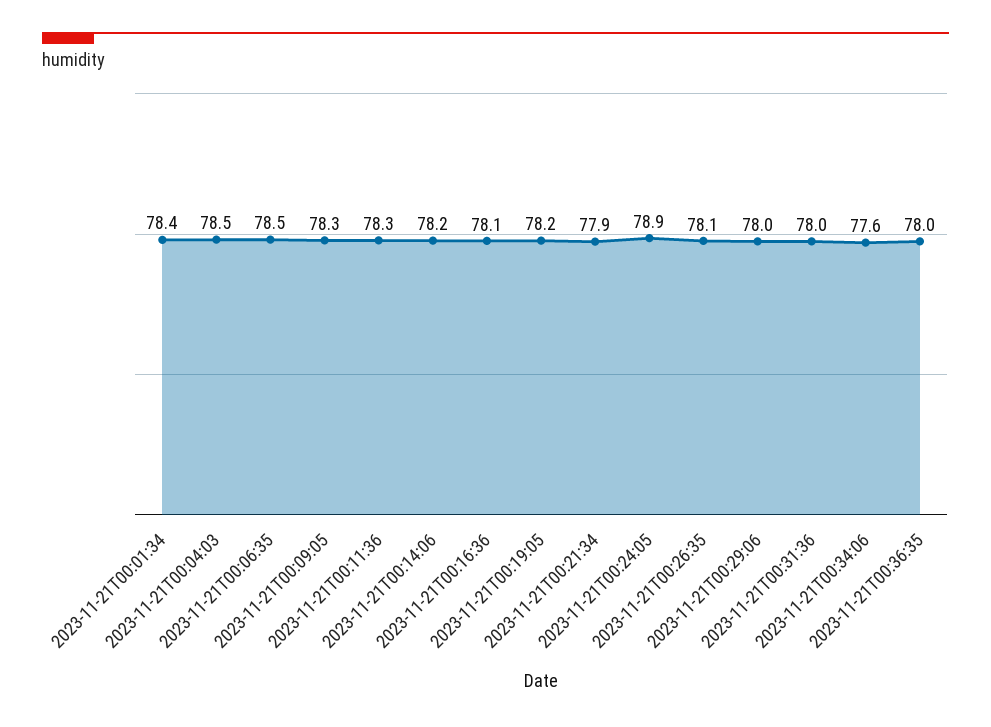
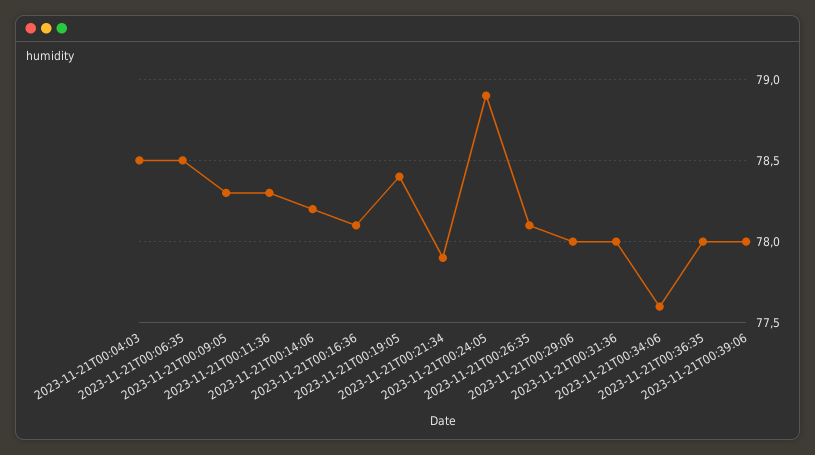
2023-11-21T00:01:34: 78.4 -> none
2023-11-21T00:19:05: 78.2 -> 78.4
2023-11-21T00:39:06: none -> 78

